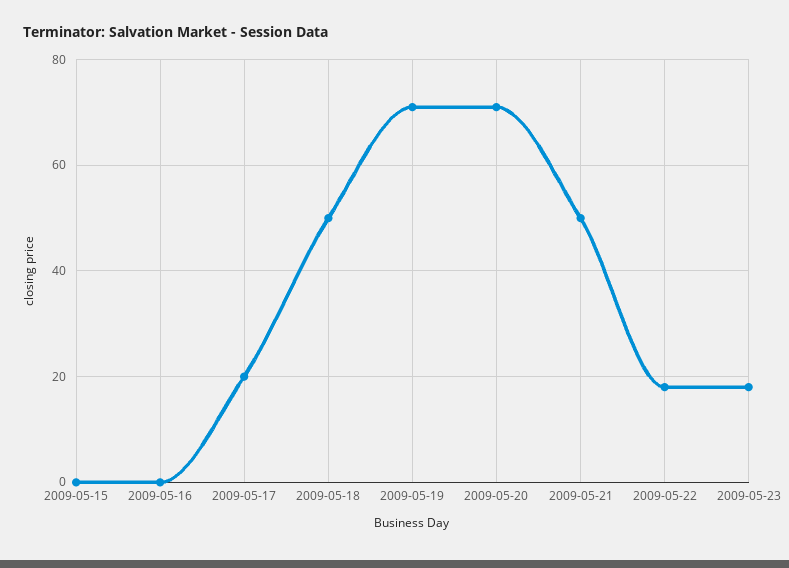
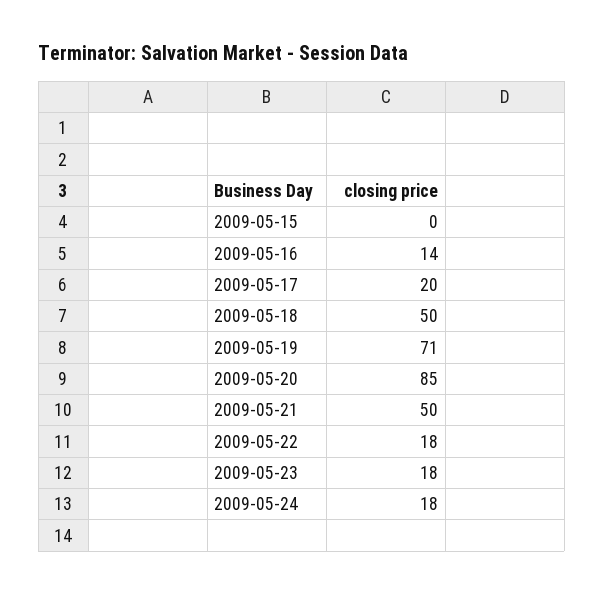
2009-05-16: 0 -> 14
2009-05-20: 70 -> 85
2009-05-24: none -> 18

